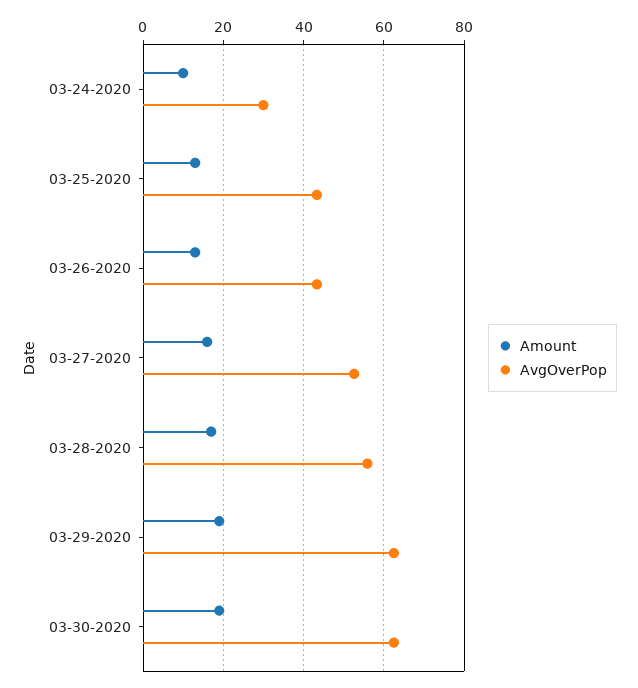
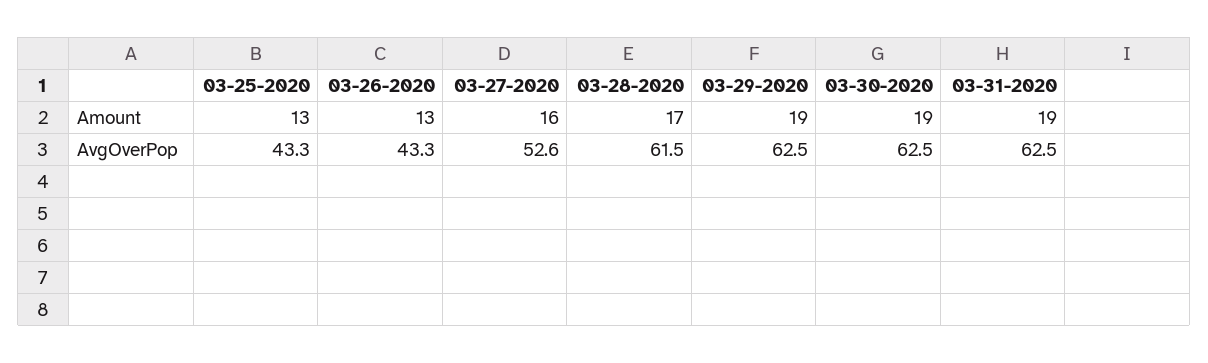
Amount, 03-24-2020: 10 -> none
AvgOverPop, 03-24-2020: 30 -> none
AvgOverPop, 03-28-2020: 56 -> 61.5
Amount, 03-31-2020: none -> 19
AvgOverPop, 03-31-2020: none -> 62.5

